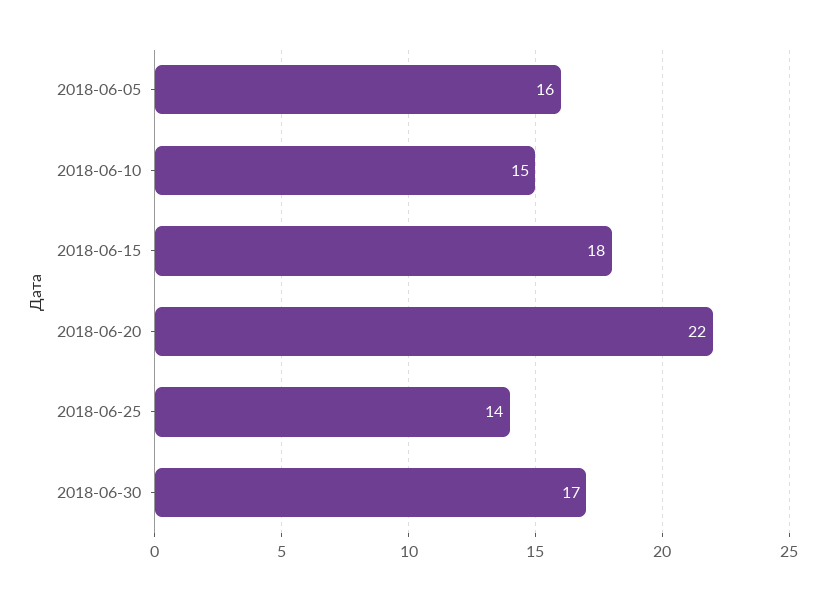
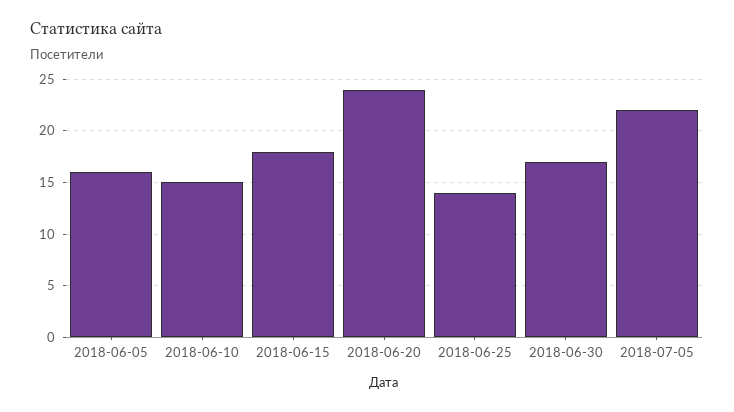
2018-06-20: 22 -> 24
2018-07-05: none -> 22

